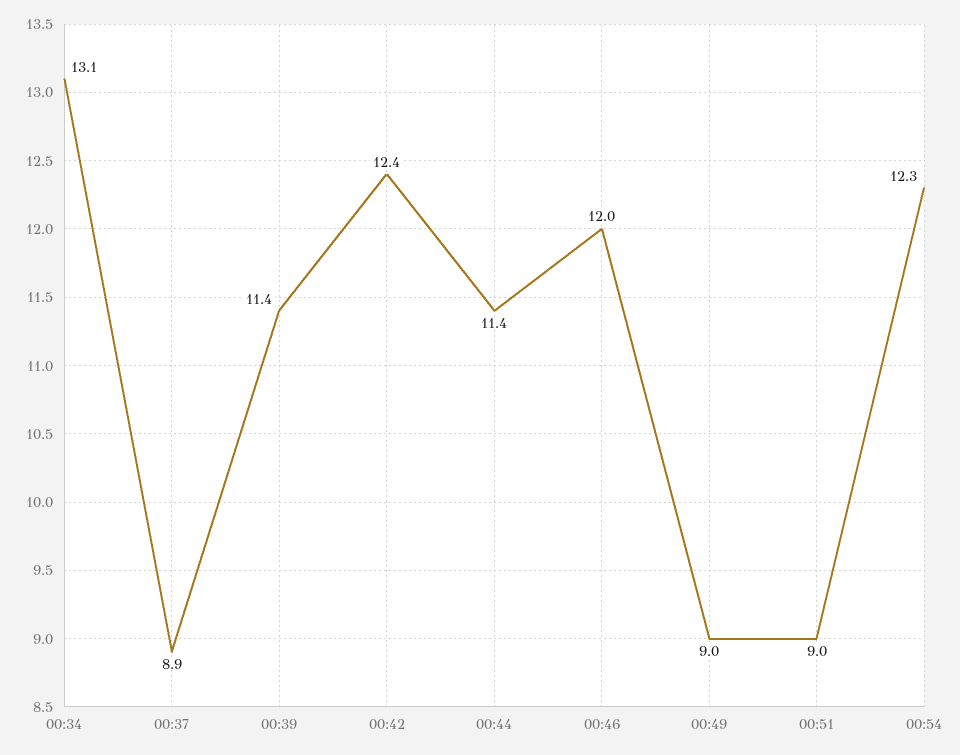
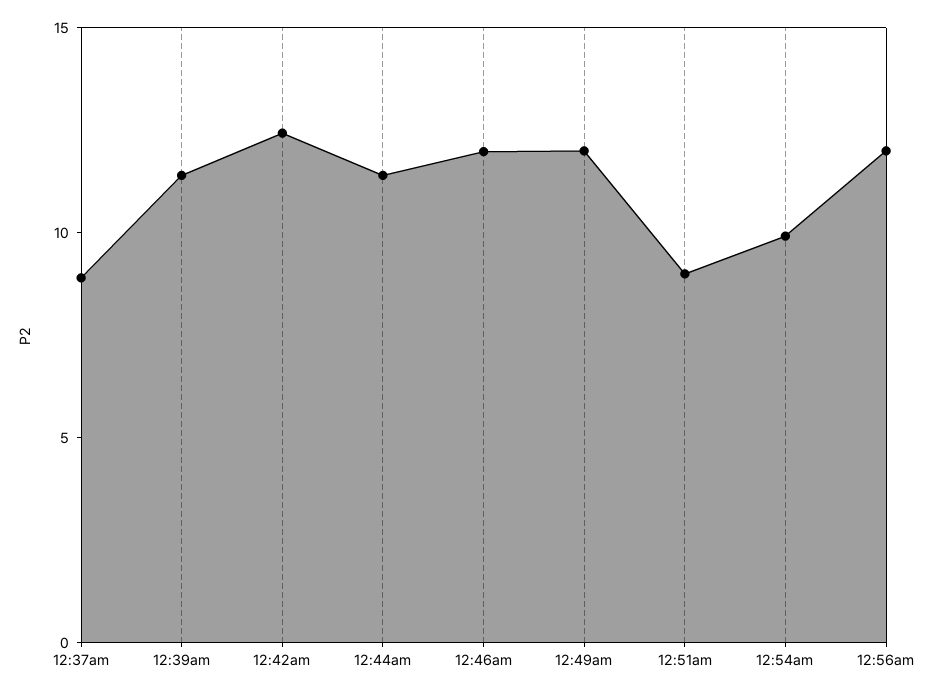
00:34: 13.1 -> none
00:49: 9 -> 12
00:54: 12.3 -> 10
12:56am: none -> 12

